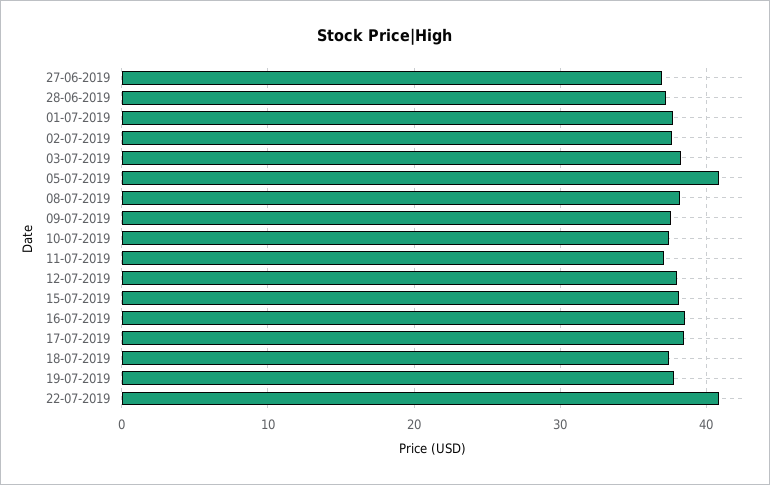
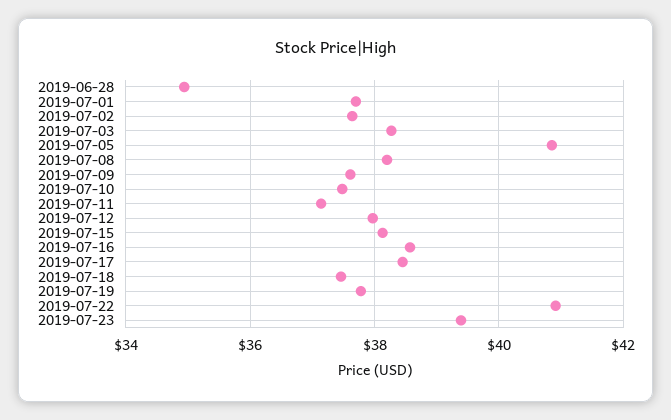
27-06-2019: 37 -> none
28-06-2019: 37 -> 35
2019-07-23: none -> 39.4

